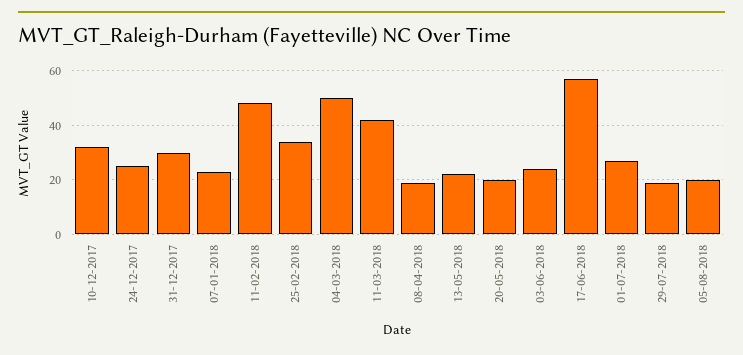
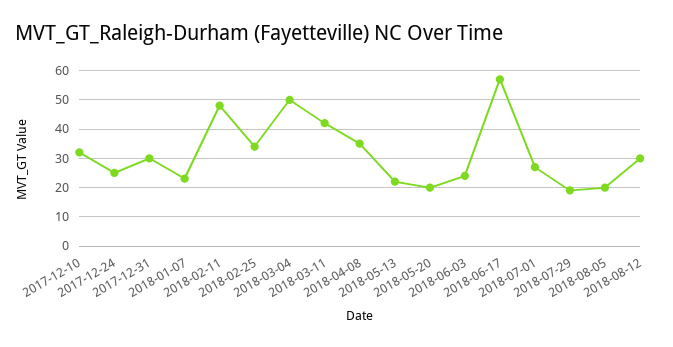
08-04-2018: 20 -> 35
2018-08-12: none -> 30

